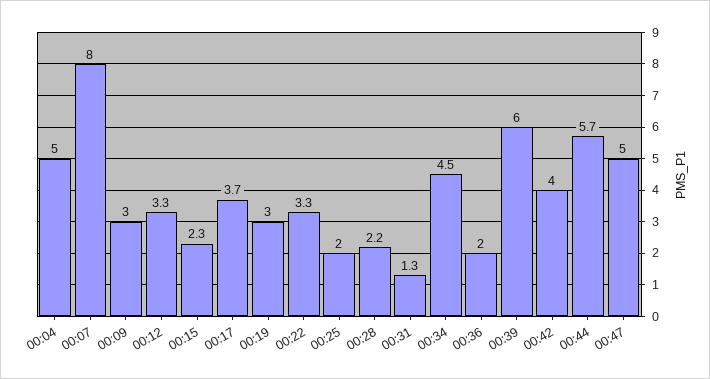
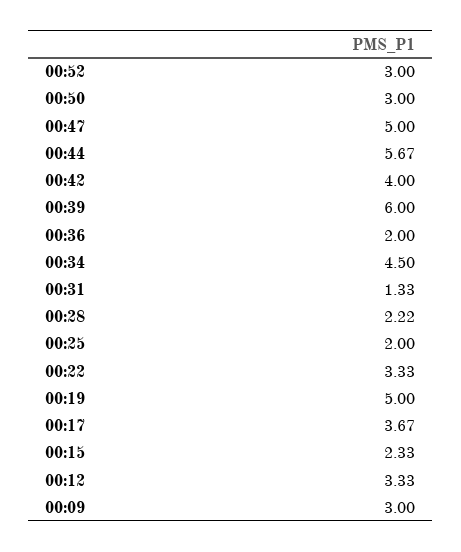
00:04: 5 -> none
00:07: 8 -> none
00:19: 3 -> 5
00:52: none -> 3
00:50: none -> 3

